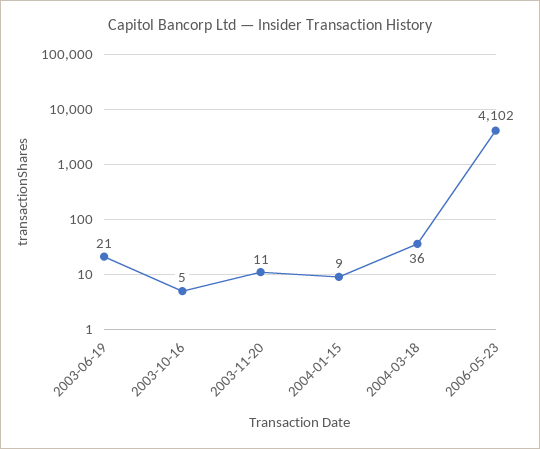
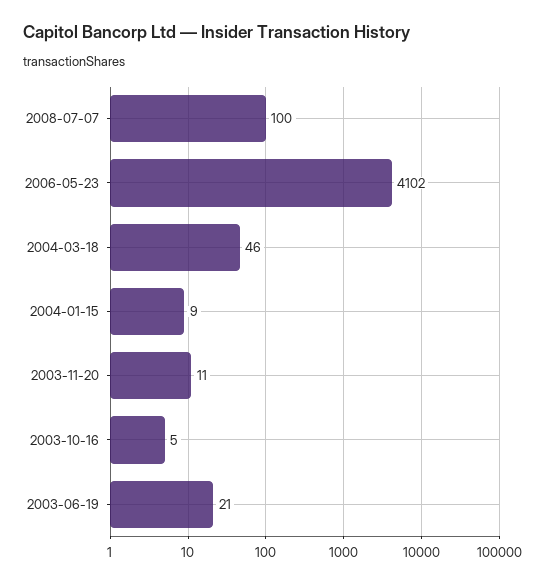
2004-03-18: 36 -> 46
2008-07-07: none -> 100

